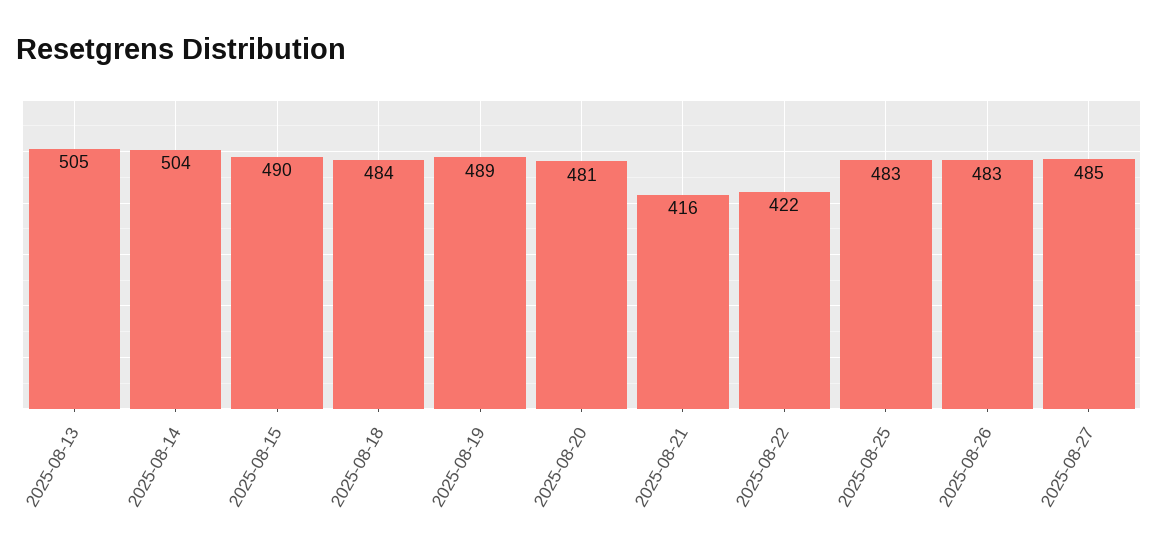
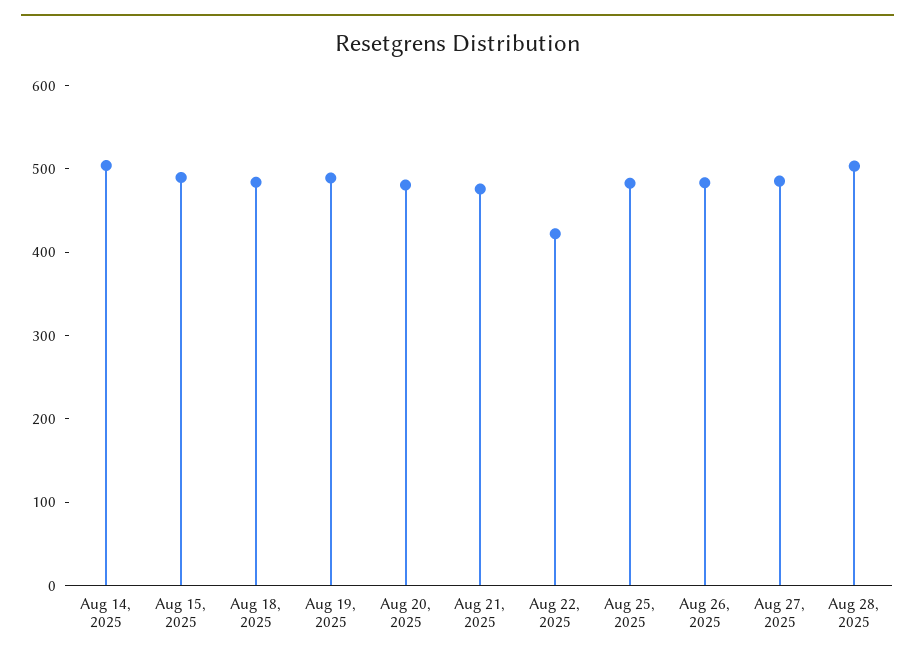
2025-08-13: 505 -> none
2025-08-21: 416 -> 480
Aug 28, 2025: none -> 500

